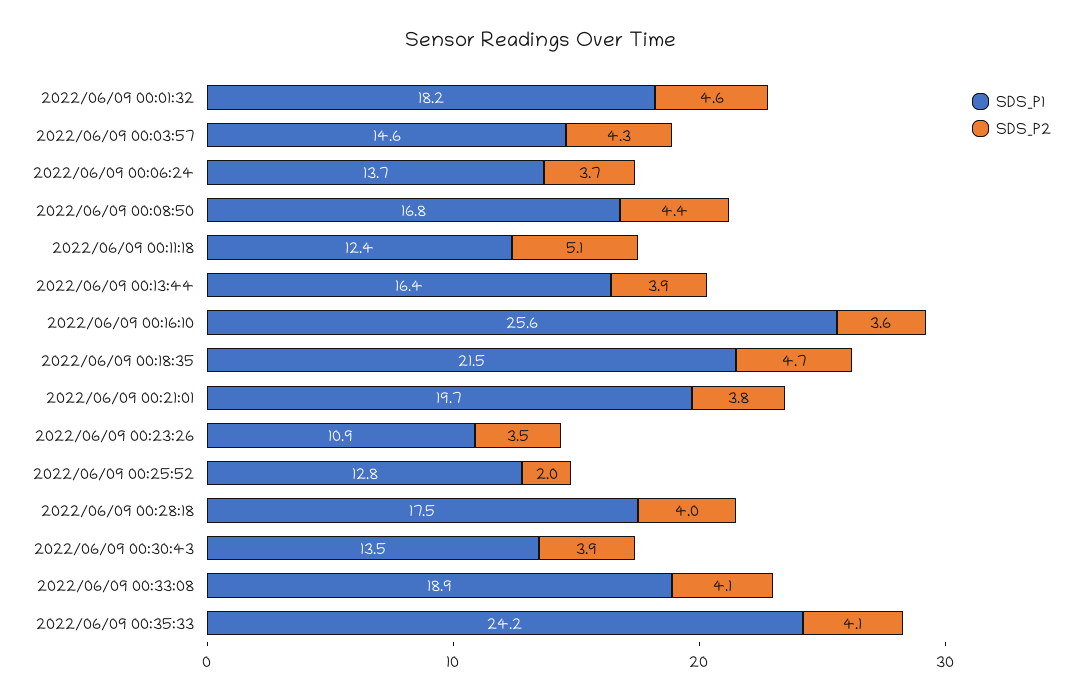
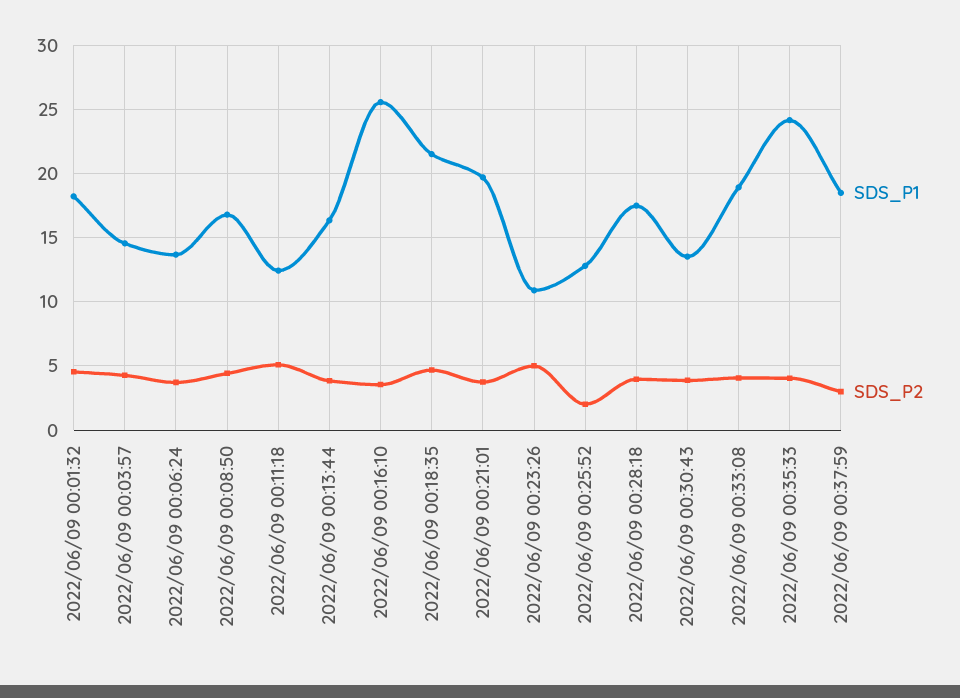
SDS_P2, 2022/06/09 00:23:26: 3.5 -> 5
SDS_P1, 2022/06/09 00:37:59: none -> 18.5
SDS_P2, 2022/06/09 00:37:59: none -> 3

